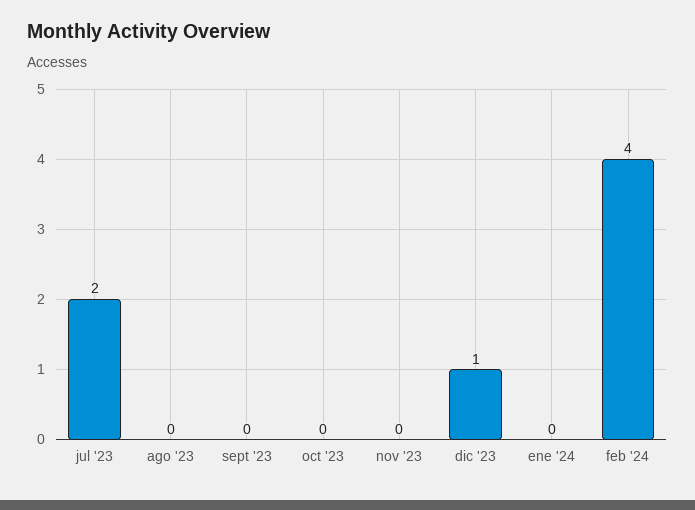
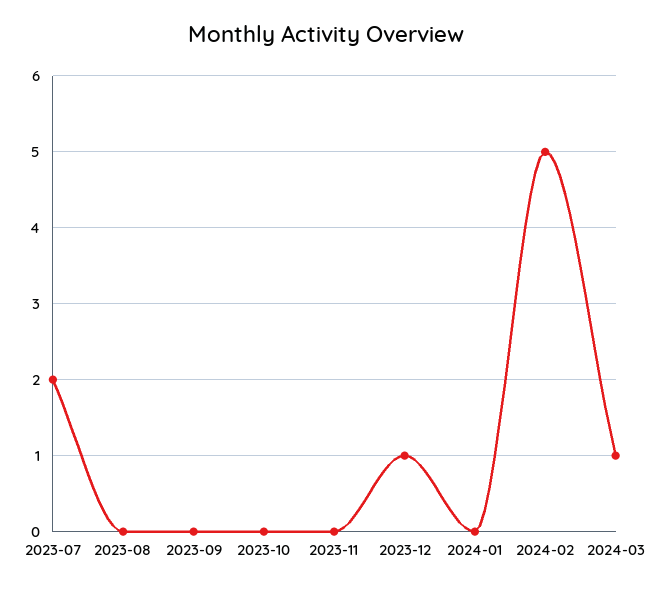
feb '24: 4 -> 5
2024-03: none -> 1

